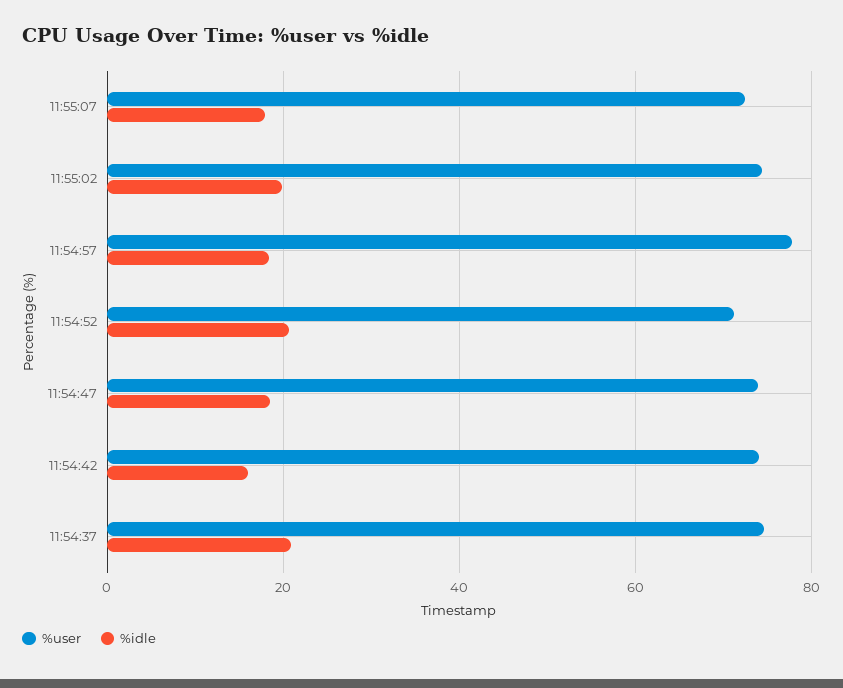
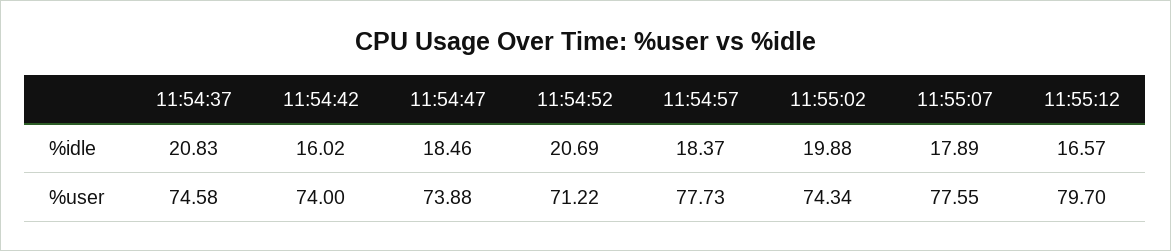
%user, 11:55:07: 72 -> 77.55
%idle, 11:55:12: none -> 16.57
%user, 11:55:12: none -> 79.7

